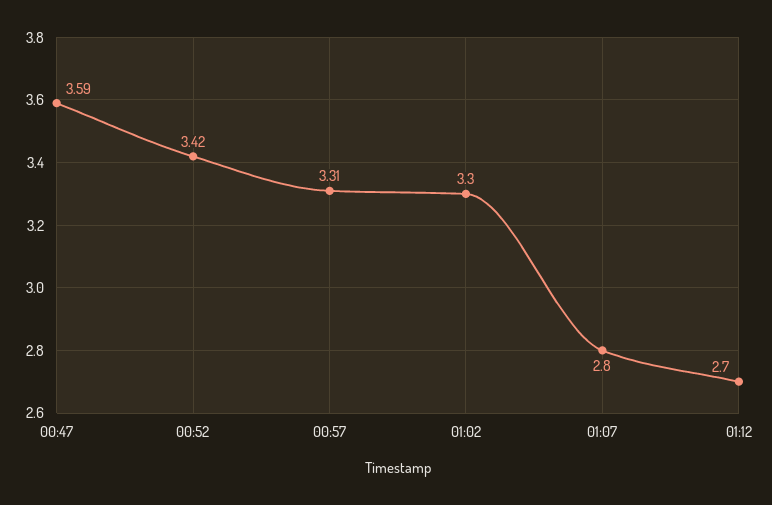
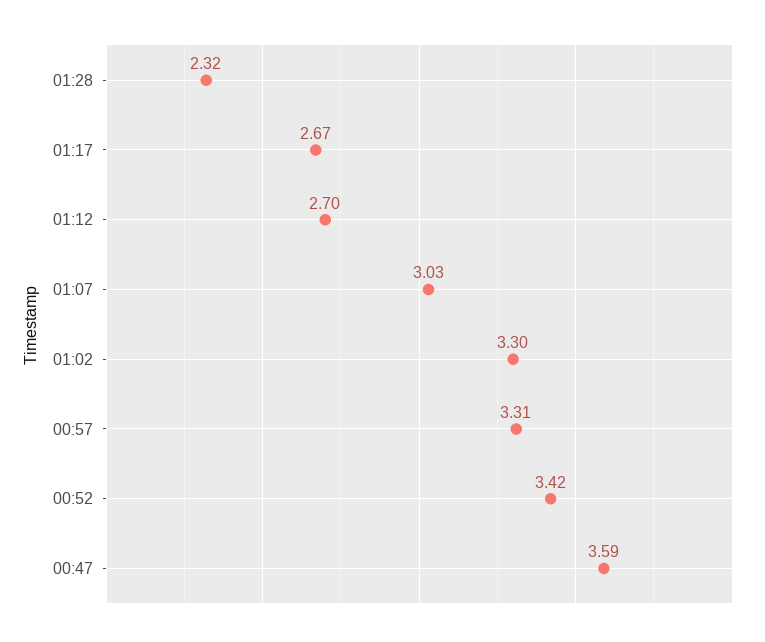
01:07: 2.8 -> 3.03
01:28: none -> 2.32
01:17: none -> 2.67

